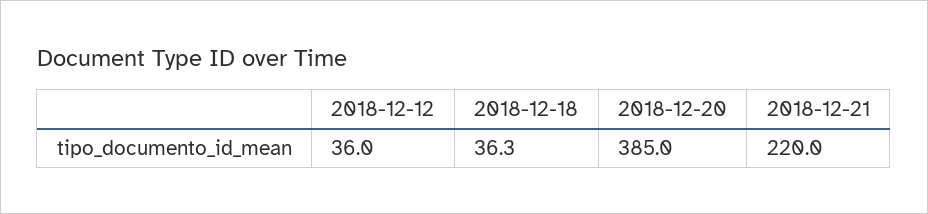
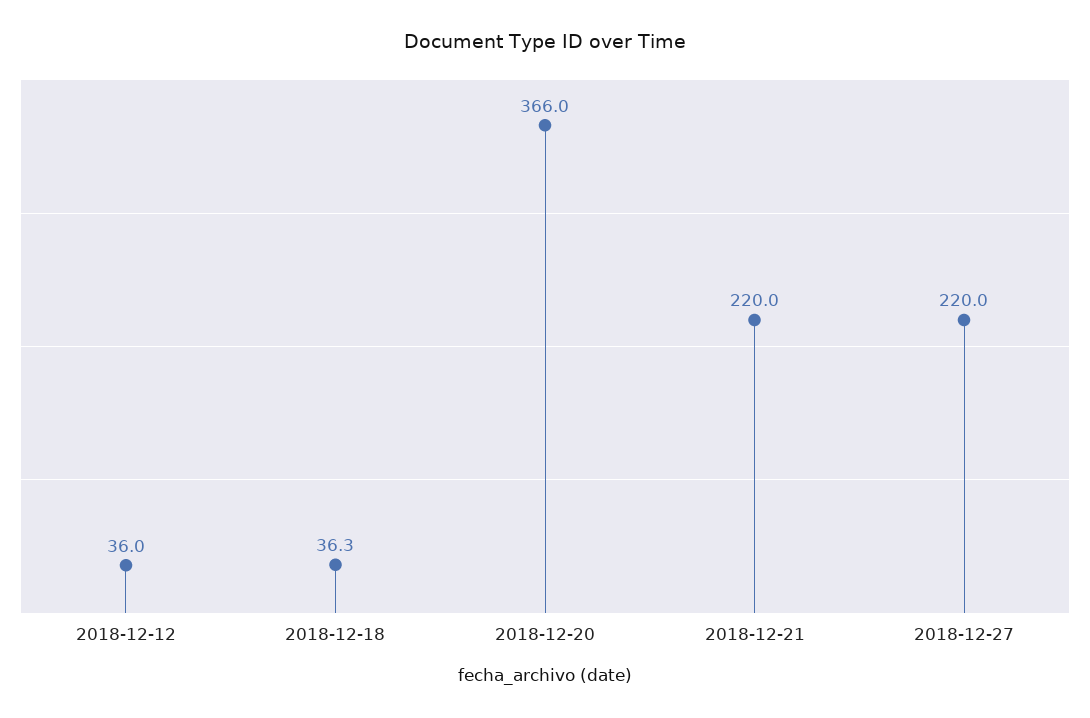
2018-12-20: 385 -> 366
2018-12-27: none -> 220

